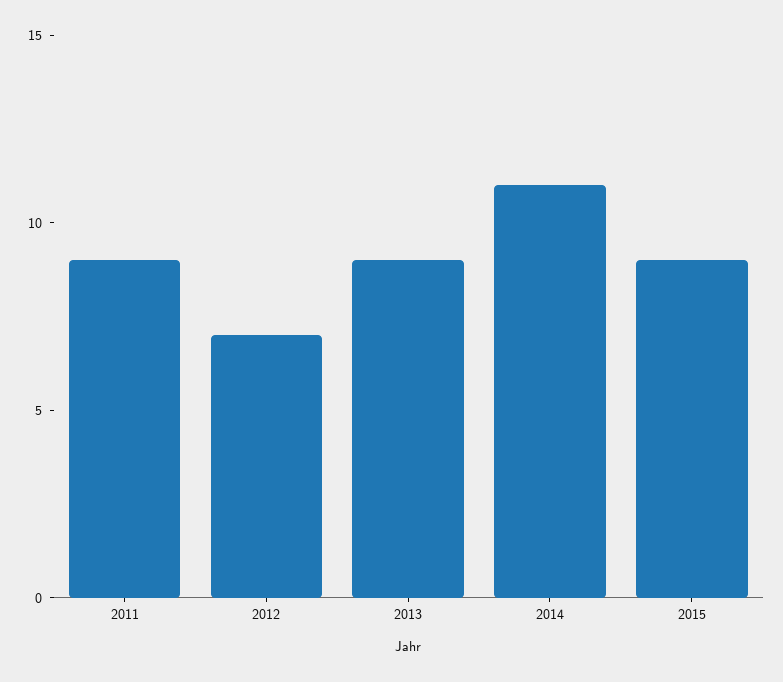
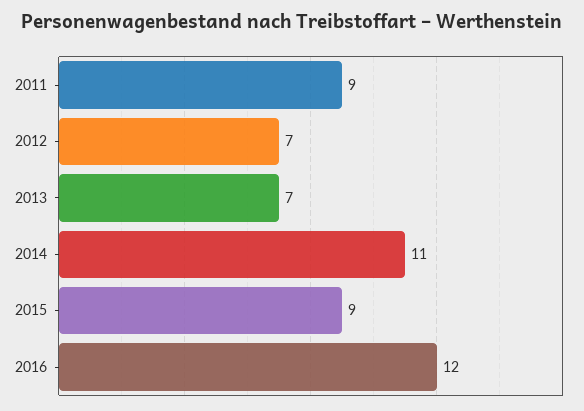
2013: 9 -> 7
2016: none -> 12

